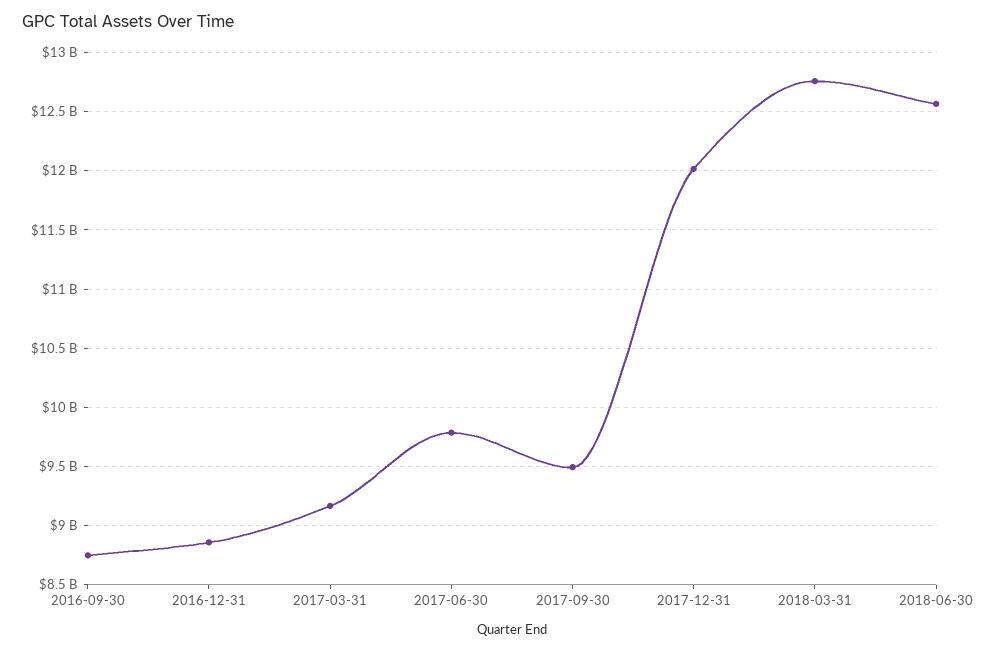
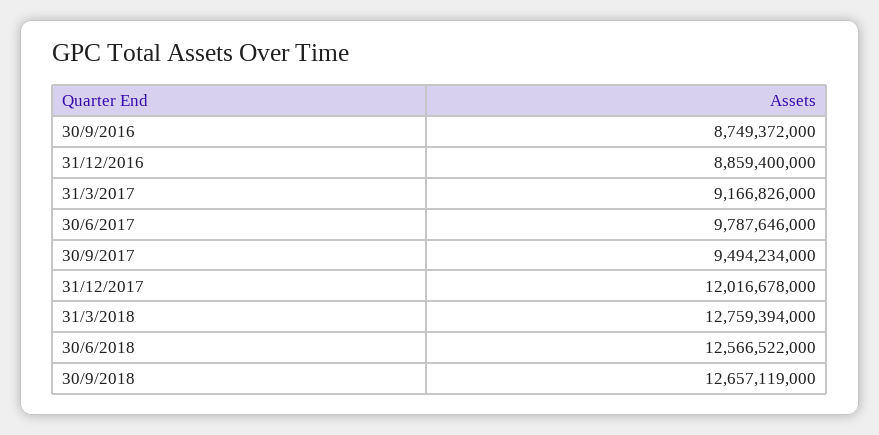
30/9/2018: none -> 12657119000

